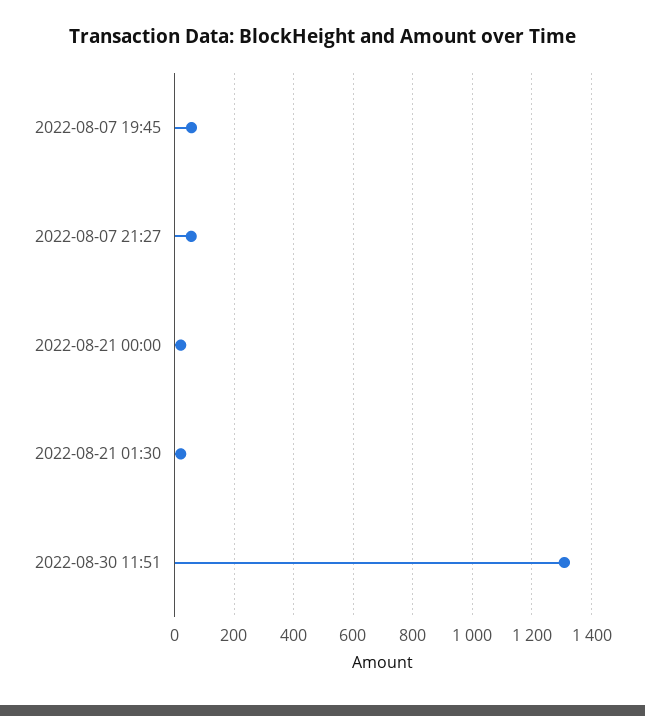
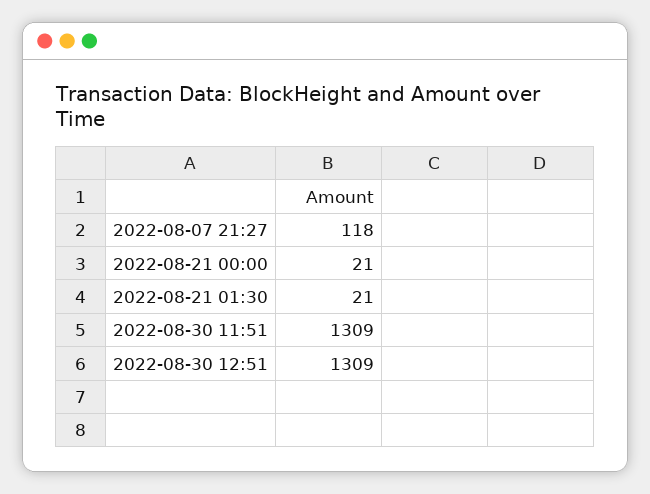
2022-08-07 19:45: 50 -> none
2022-08-07 21:27: 50 -> 118
2022-08-30 12:51: none -> 1309

